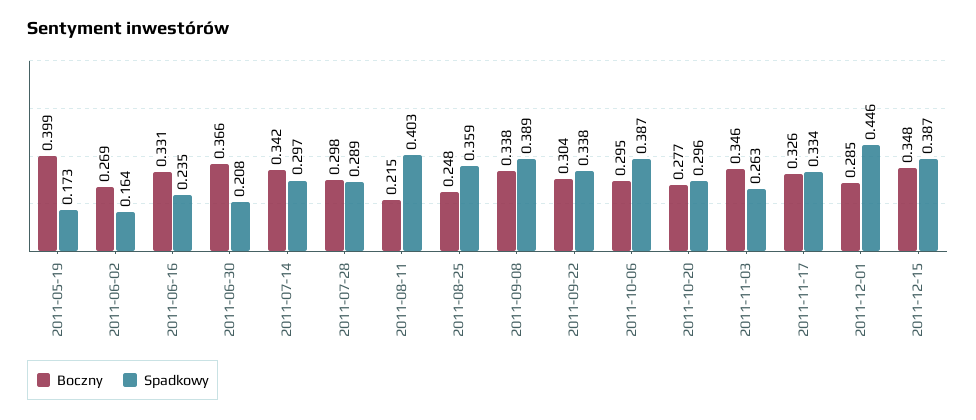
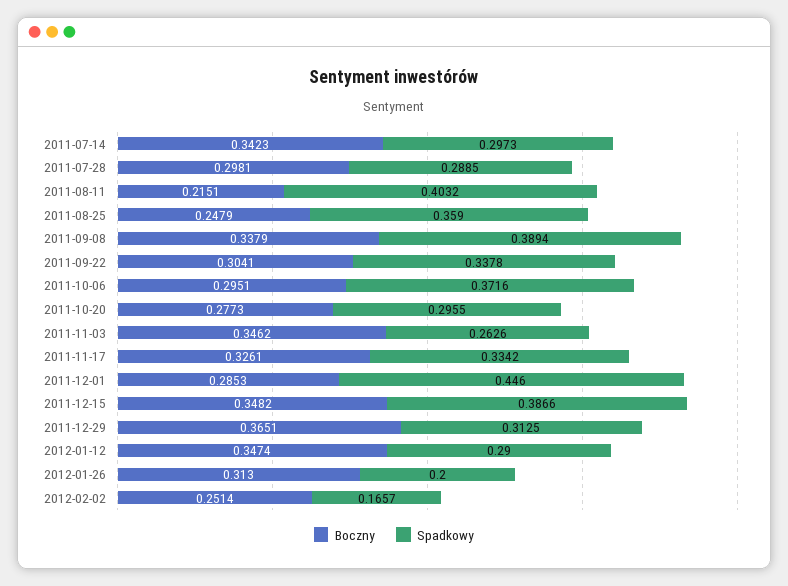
Boczny, 2011-05-19: 0.399 -> none
Spadkowy, 2011-05-19: 0.173 -> none
Boczny, 2011-06-02: 0.269 -> none
Spadkowy, 2011-06-02: 0.164 -> none
Boczny, 2011-06-16: 0.331 -> none
Spadkowy, 2011-06-16: 0.235 -> none
Boczny, 2011-06-30: 0.366 -> none
Spadkowy, 2011-06-30: 0.208 -> none
Spadkowy, 2011-10-06: 0.387 -> 0.3716
Boczny, 2011-12-29: none -> 0.3651
Spadkowy, 2011-12-29: none -> 0.3125
Boczny, 2012-01-12: none -> 0.3474
Spadkowy, 2012-01-12: none -> 0.29
Boczny, 2012-01-26: none -> 0.313
Spadkowy, 2012-01-26: none -> 0.2
Boczny, 2012-02-02: none -> 0.2514
Spadkowy, 2012-02-02: none -> 0.1657

